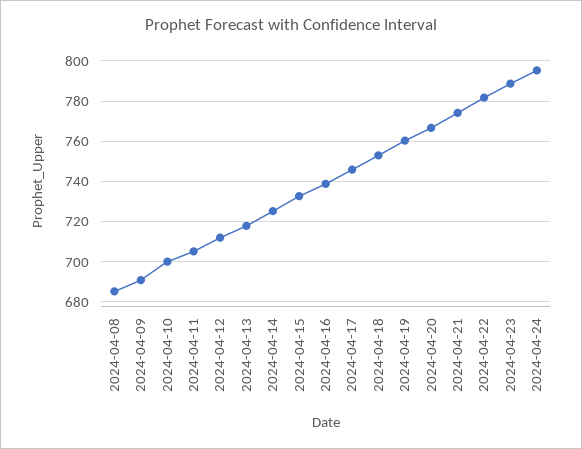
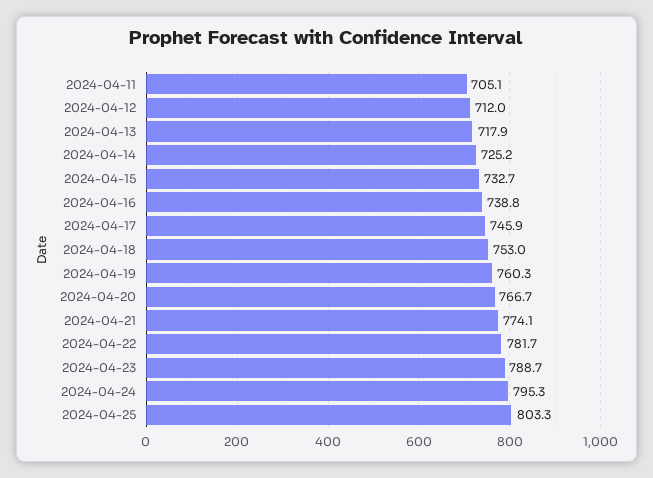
2024-04-08: 685 -> none
2024-04-09: 690 -> none
2024-04-10: 700 -> none
2024-04-25: none -> 803.3

